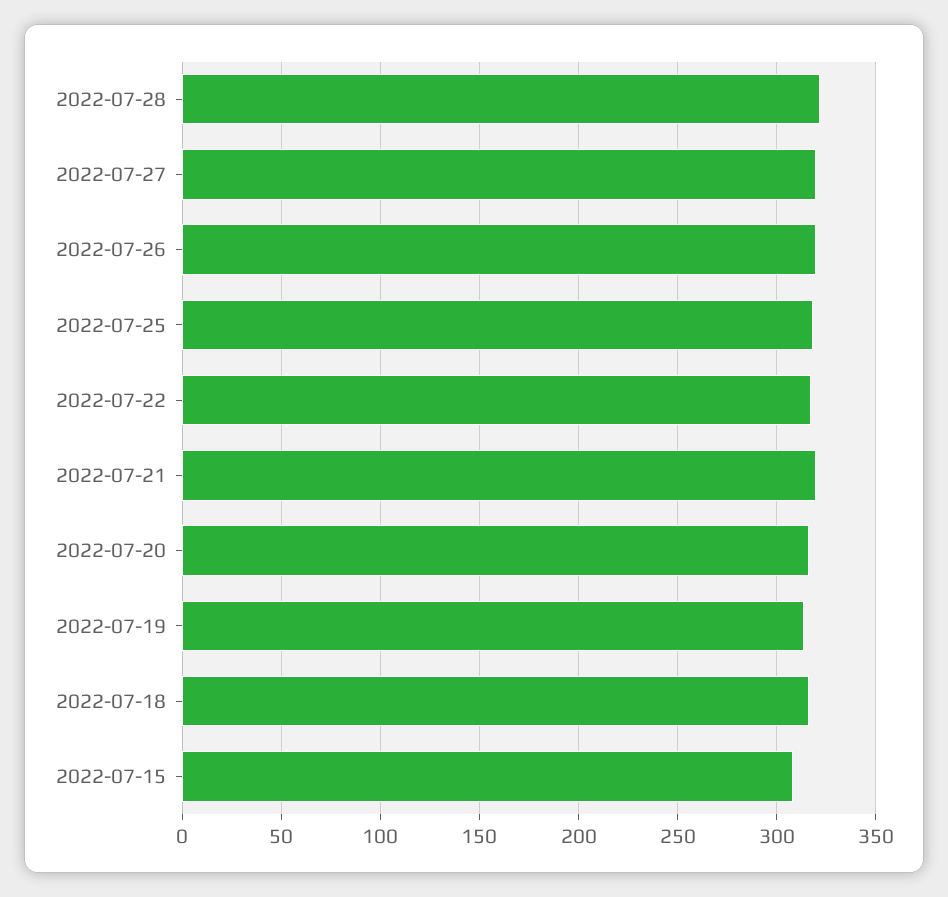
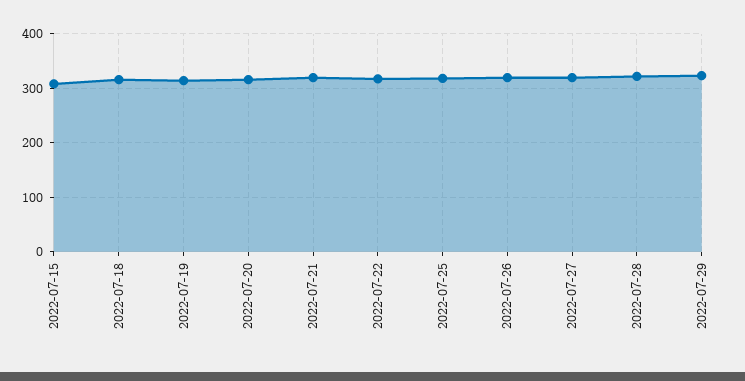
2022-07-29: none -> 320

